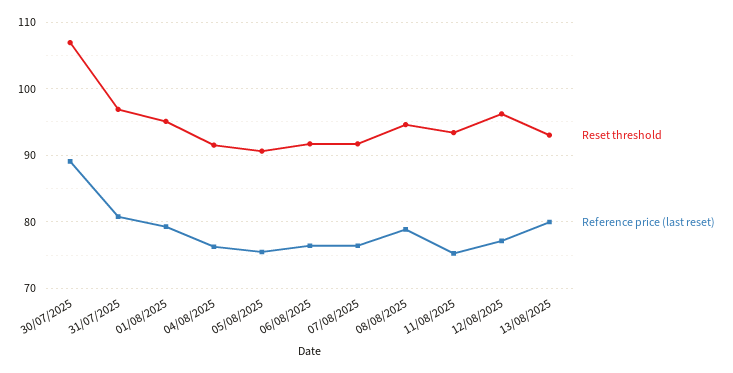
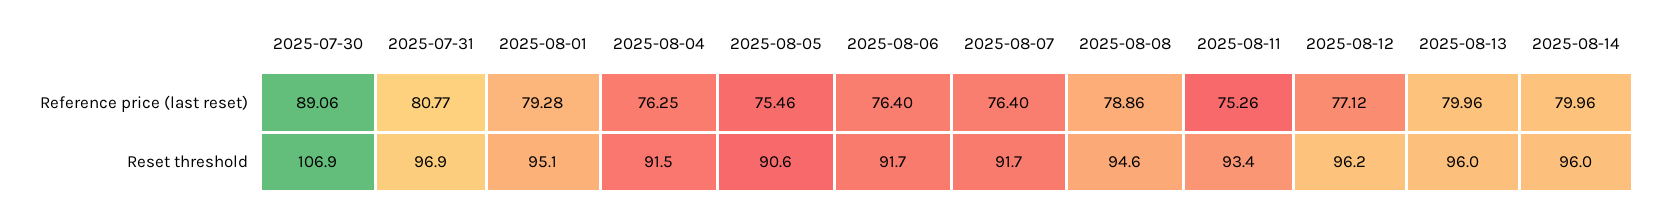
Reset threshold, 13/08/2025: 93 -> 96
Reference price (last reset), 2025-08-14: none -> 79.96
Reset threshold, 2025-08-14: none -> 96

